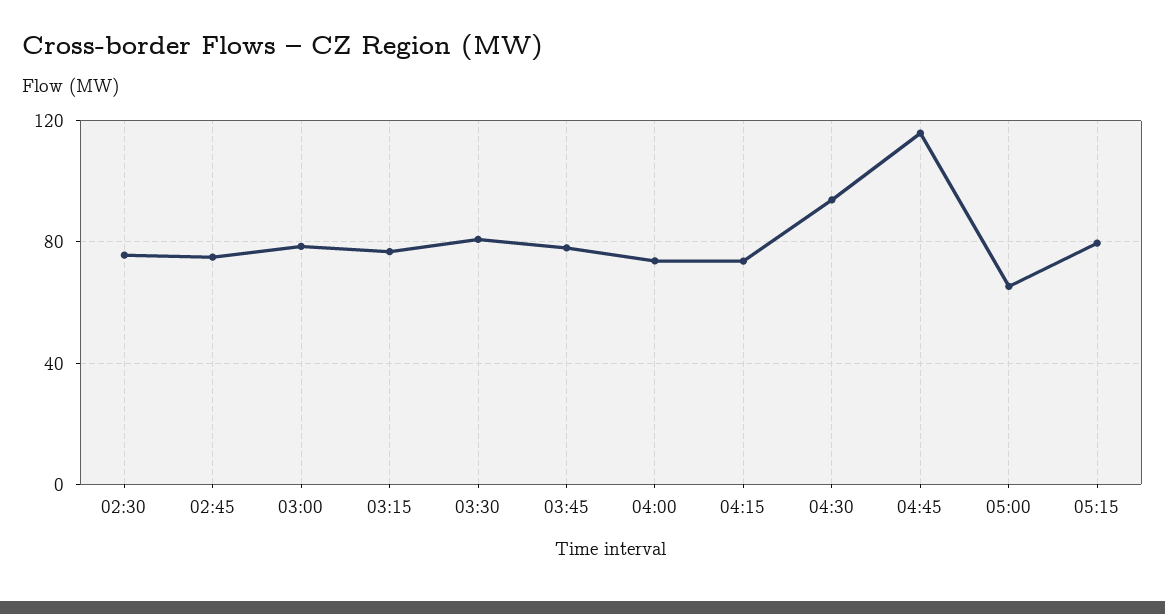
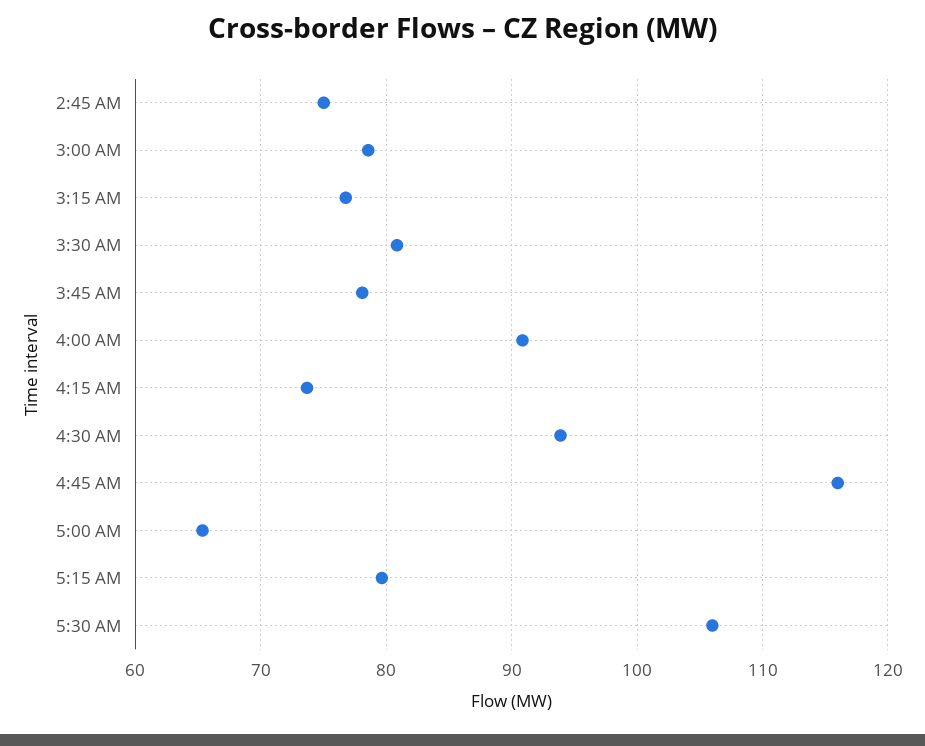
02:30: 75 -> none
04:00: 75 -> 91
5:30 AM: none -> 106

